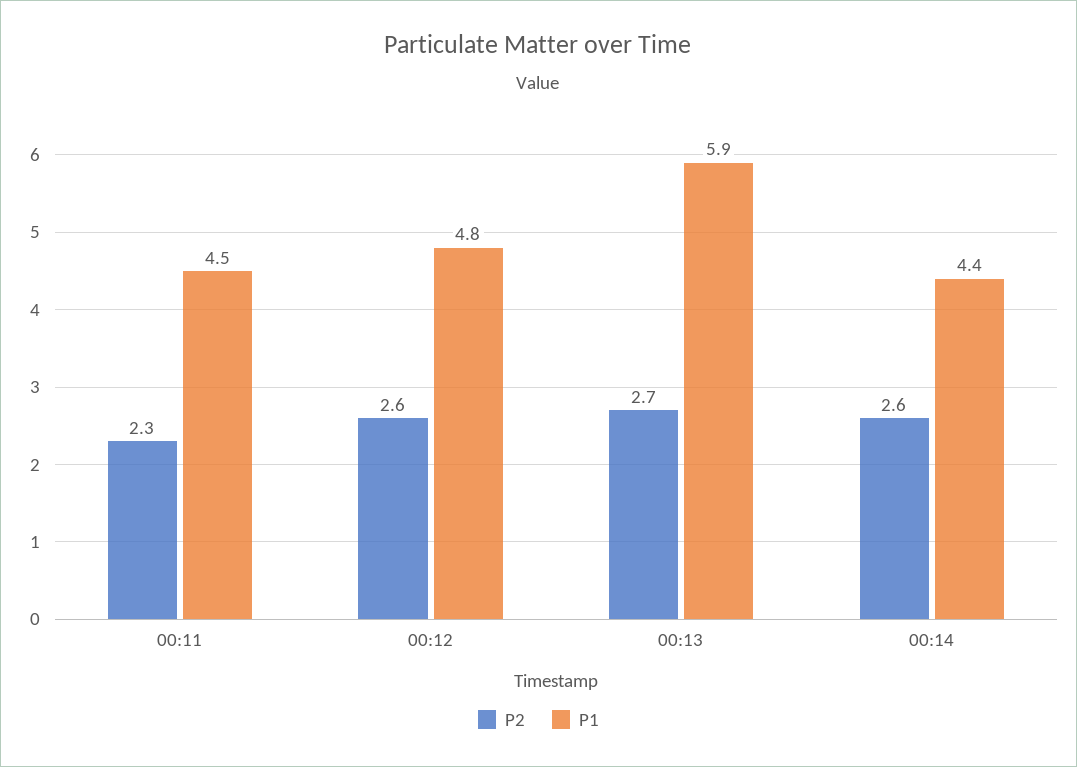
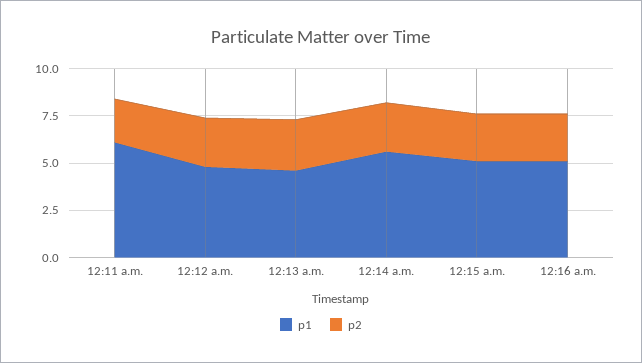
P1, 00:11: 4.5 -> 6
P1, 00:13: 5.9 -> 4.5
P1, 00:14: 4.4 -> 5.5
P1, 12:15 a.m.: none -> 5
P2, 12:15 a.m.: none -> 2.5
P1, 12:16 a.m.: none -> 5
P2, 12:16 a.m.: none -> 2.5

